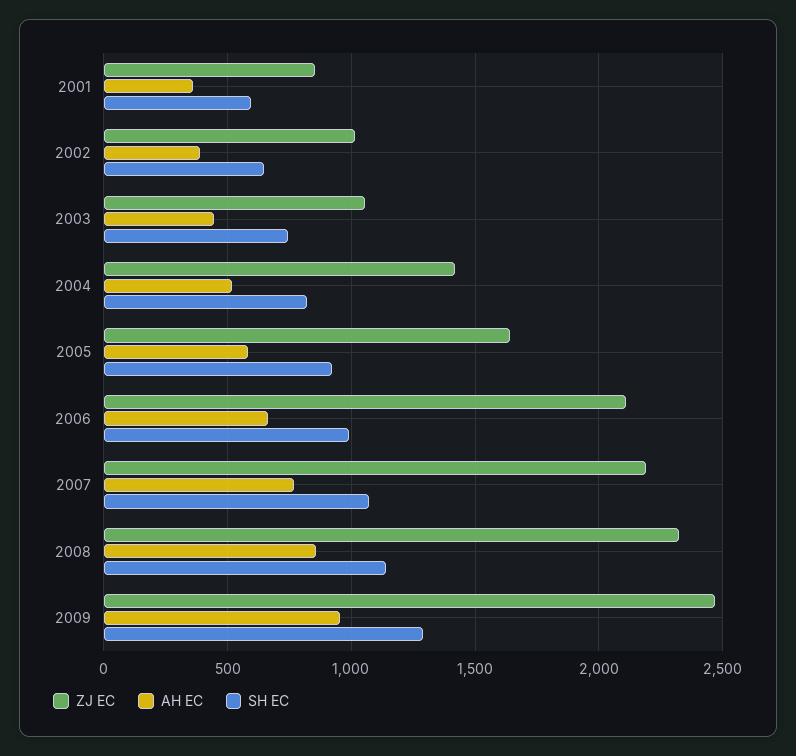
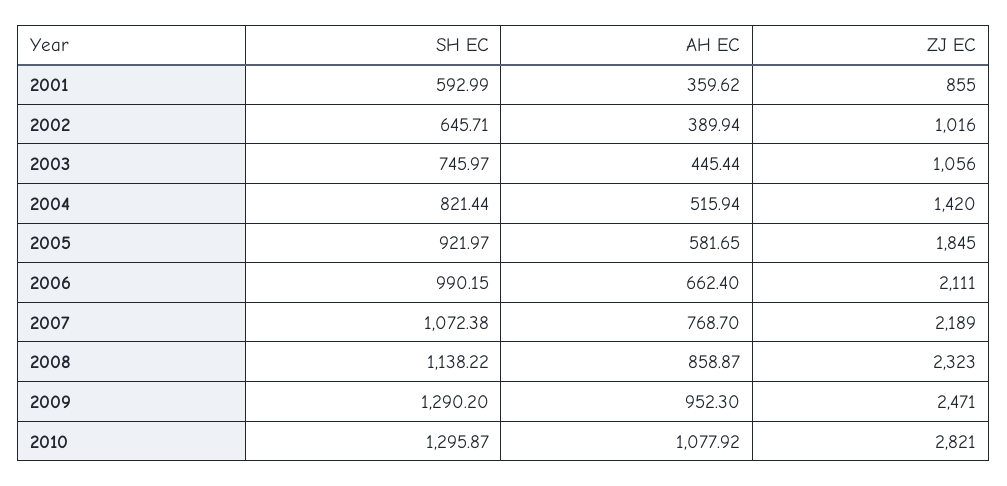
ZJ EC, 2005: 1650 -> 1845
SH EC, 2010: none -> 1295.87
AH EC, 2010: none -> 1077.92
ZJ EC, 2010: none -> 2821

